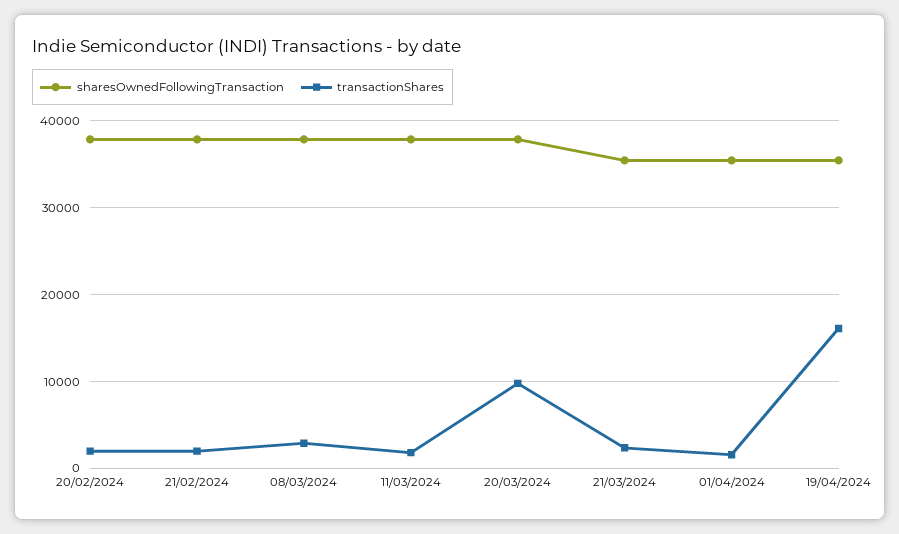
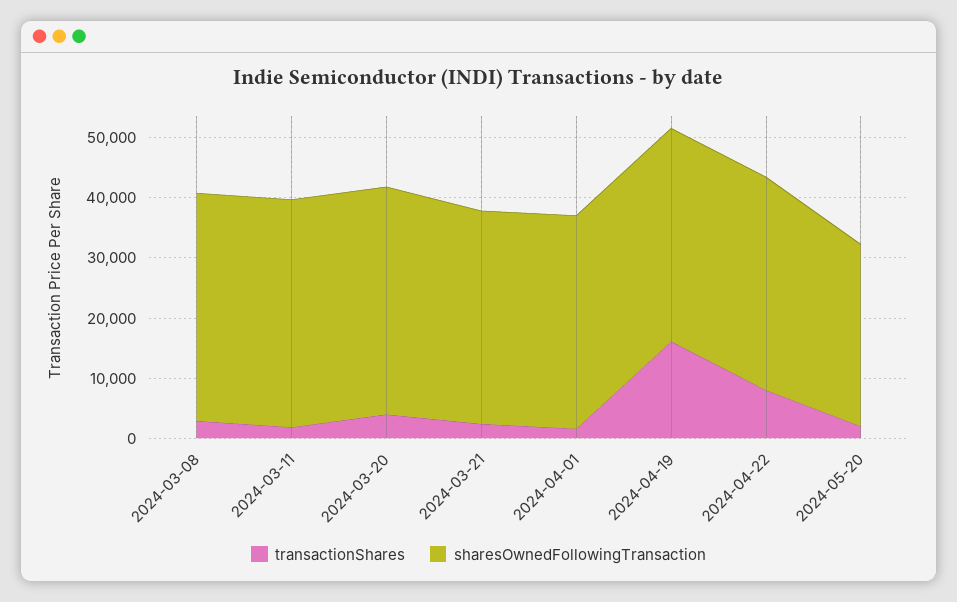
sharesOwnedFollowingTransaction, 20/02/2024: 38000 -> none
transactionShares, 20/02/2024: 2000 -> none
sharesOwnedFollowingTransaction, 21/02/2024: 38000 -> none
transactionShares, 21/02/2024: 2000 -> none
transactionShares, 20/03/2024: 10000 -> 4000
transactionShares, 2024-04-22: none -> 8000
sharesOwnedFollowingTransaction, 2024-04-22: none -> 36000
transactionShares, 2024-05-20: none -> 2000
sharesOwnedFollowingTransaction, 2024-05-20: none -> 30000

